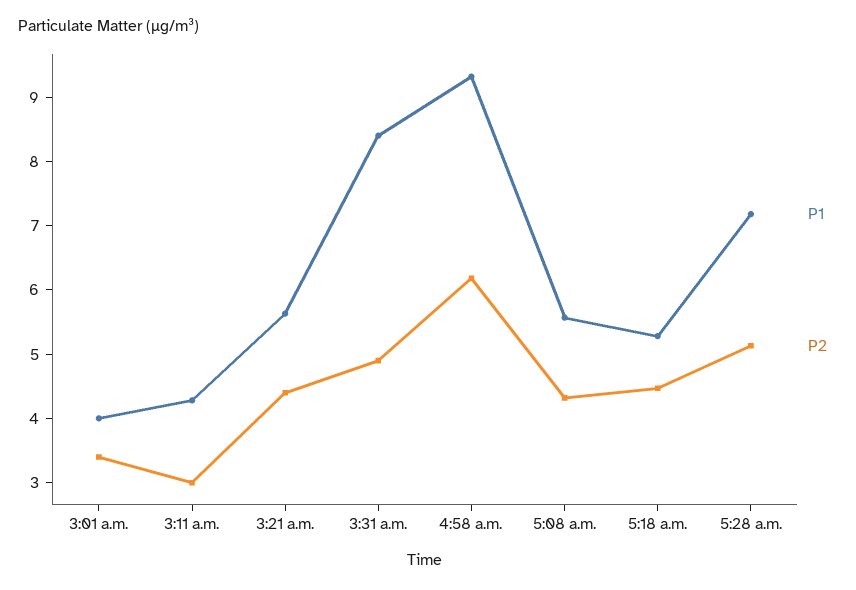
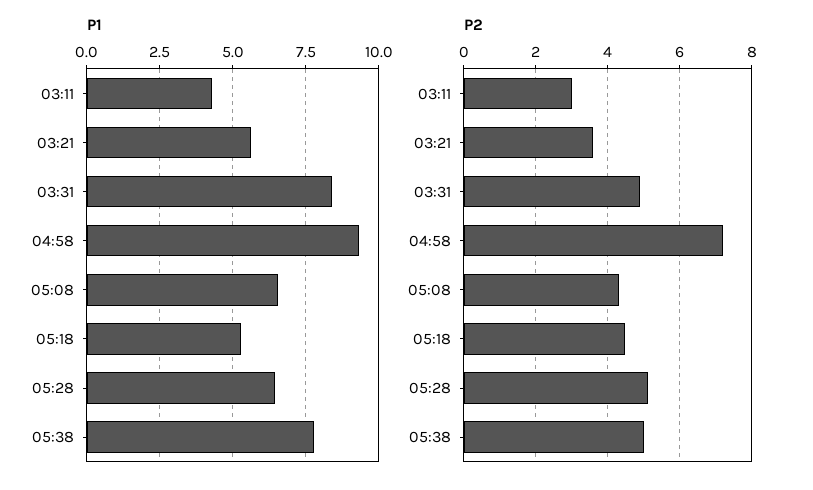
P1, 3:01 a.m.: 4 -> none
P2, 3:01 a.m.: 3.4 -> none
P2, 3:21 a.m.: 4.4 -> 3.6
P2, 4:58 a.m.: 6.2 -> 7.2
P1, 5:08 a.m.: 5.6 -> 6.5
P1, 5:28 a.m.: 7.2 -> 6.5
P1, 05:38: none -> 7.75
P2, 05:38: none -> 5

